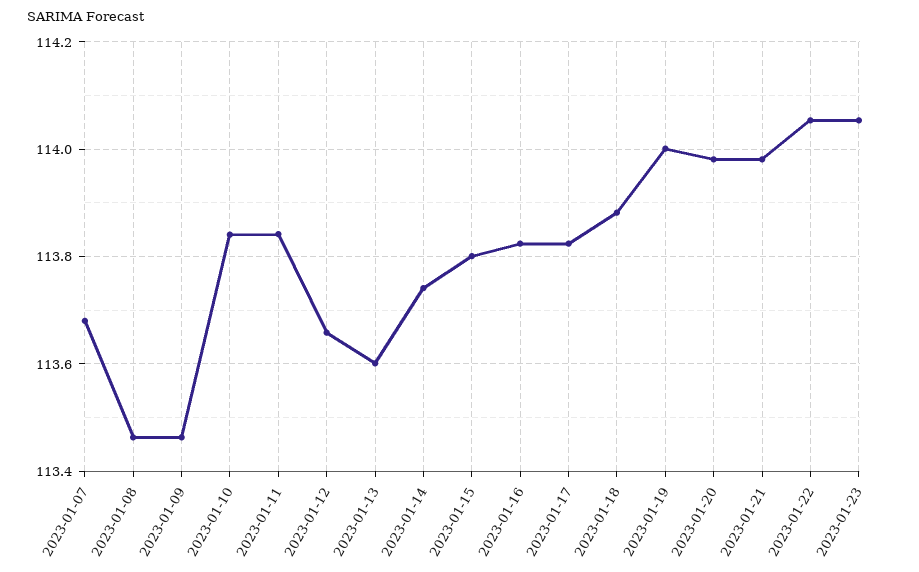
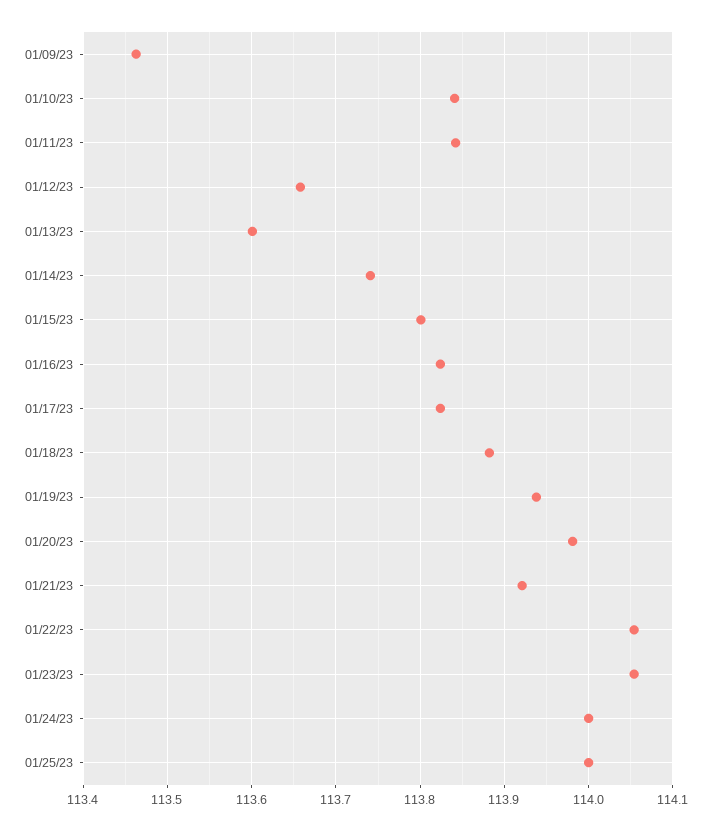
2023-01-07: 113.68 -> none
2023-01-08: 113.46 -> none
2023-01-19: 114 -> 113.94
2023-01-21: 113.98 -> 113.92
01/24/23: none -> 114
01/25/23: none -> 114

